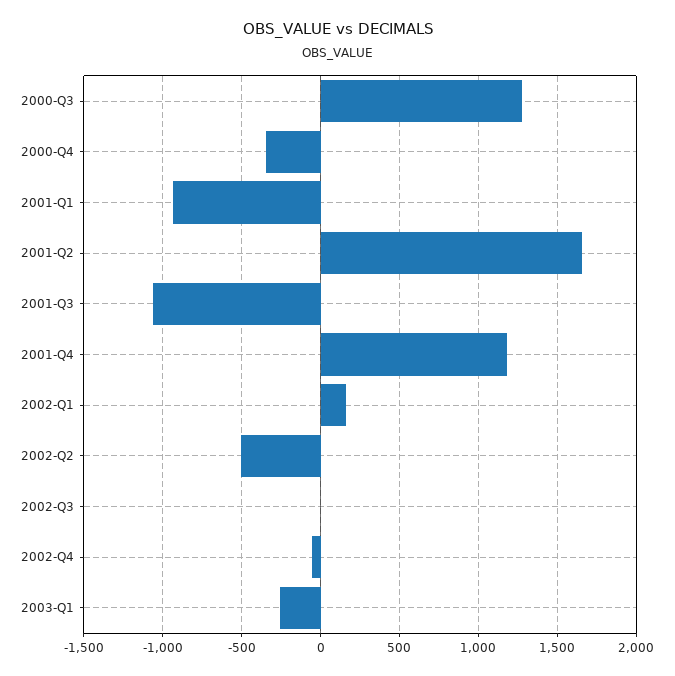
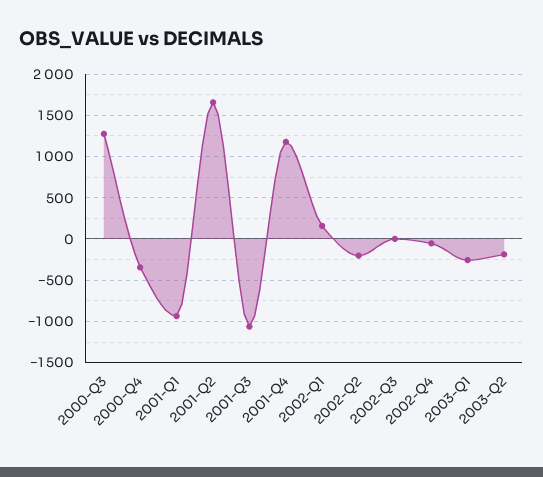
2002-Q2: -500 -> -200
2003-Q2: none -> -200

